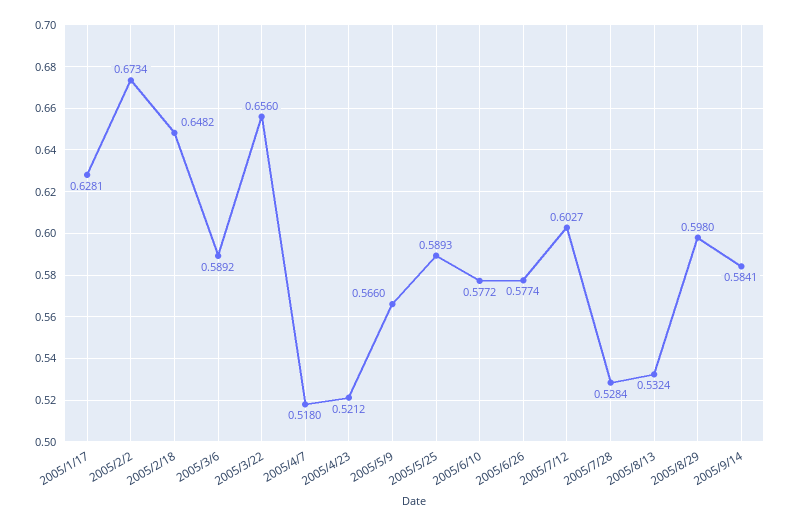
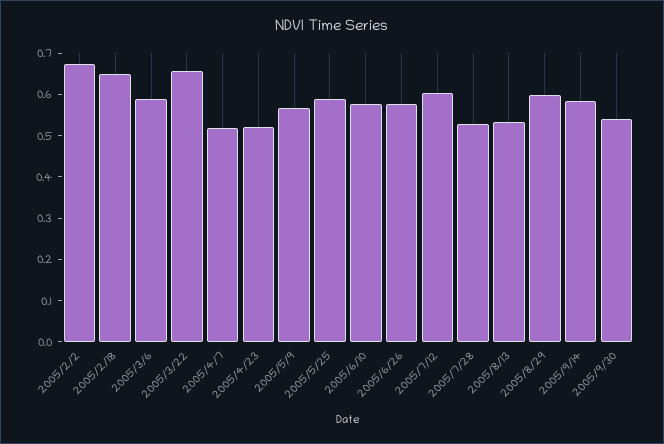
2005/1/17: 0.6281 -> none
2005/9/30: none -> 0.54

